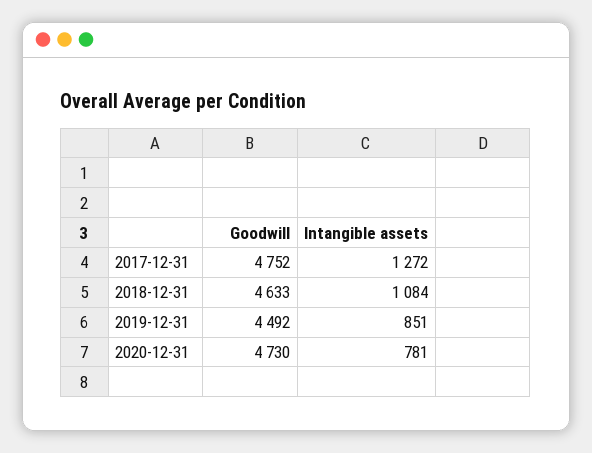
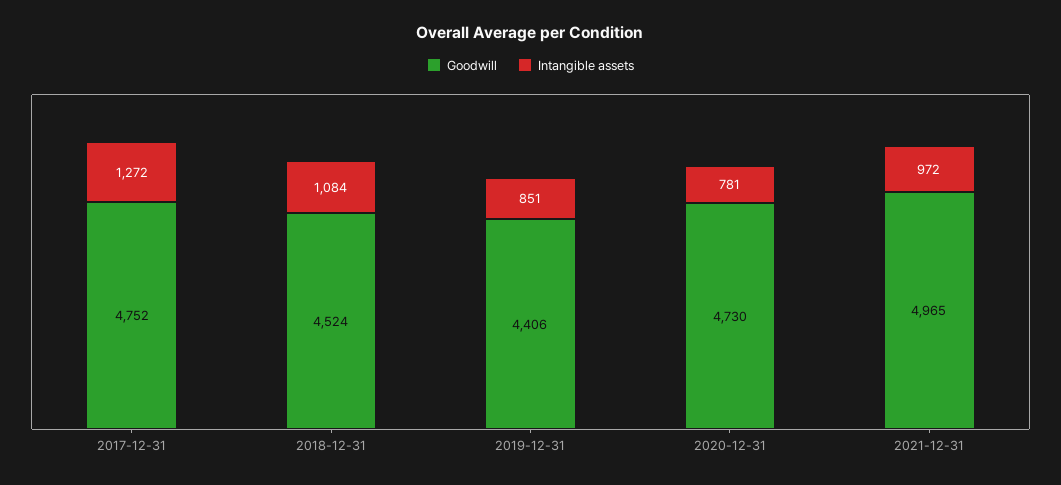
Goodwill, 2018-12-31: 4633 -> 4524
Goodwill, 2019-12-31: 4492 -> 4406
Goodwill, 2021-12-31: none -> 4965
Intangible assets, 2021-12-31: none -> 972

